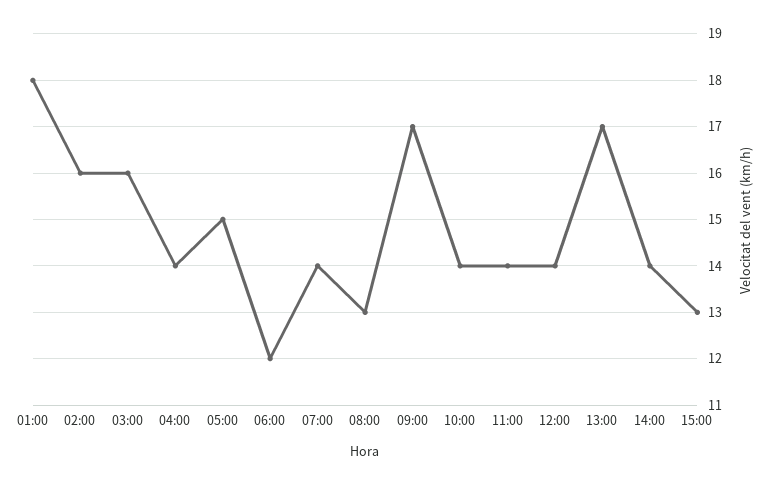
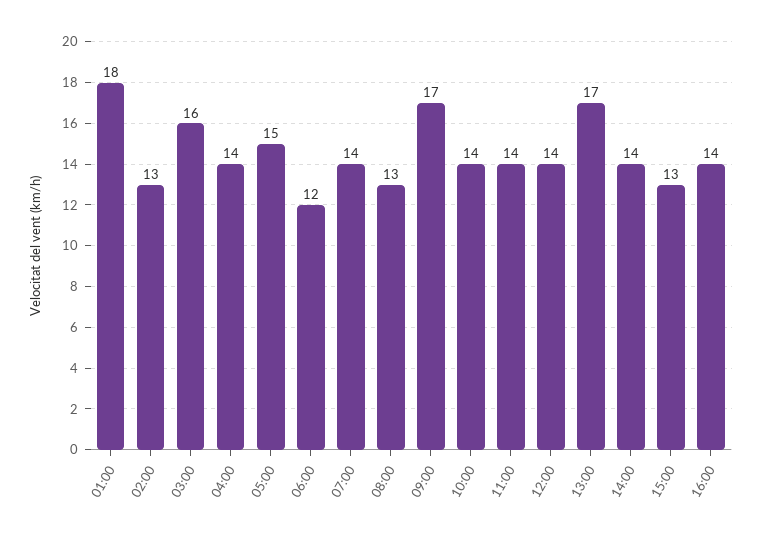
02:00: 16 -> 13
16:00: none -> 14

